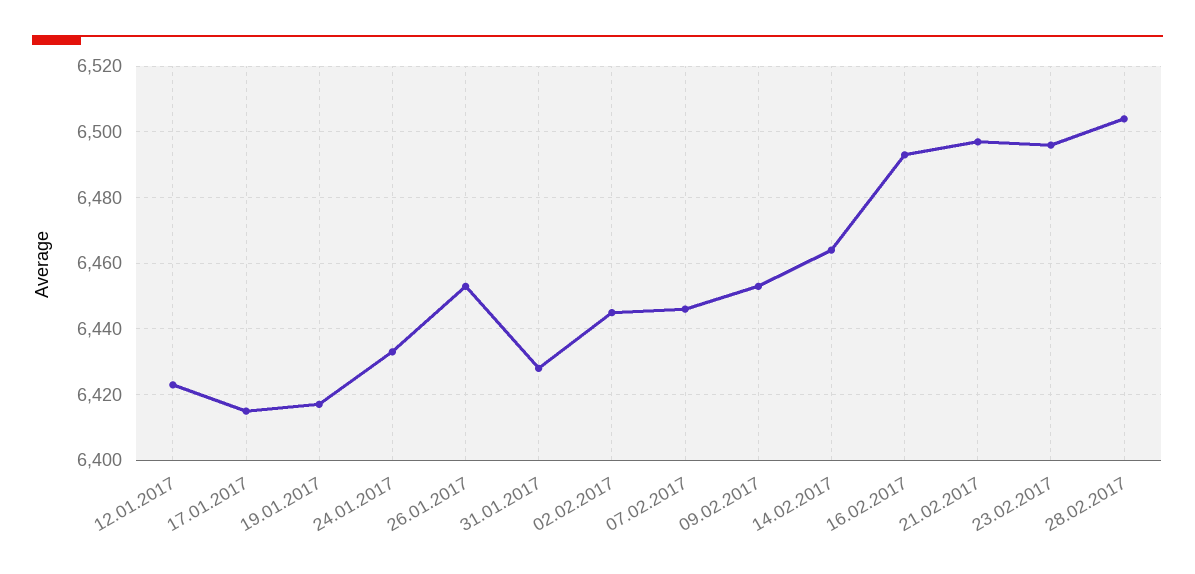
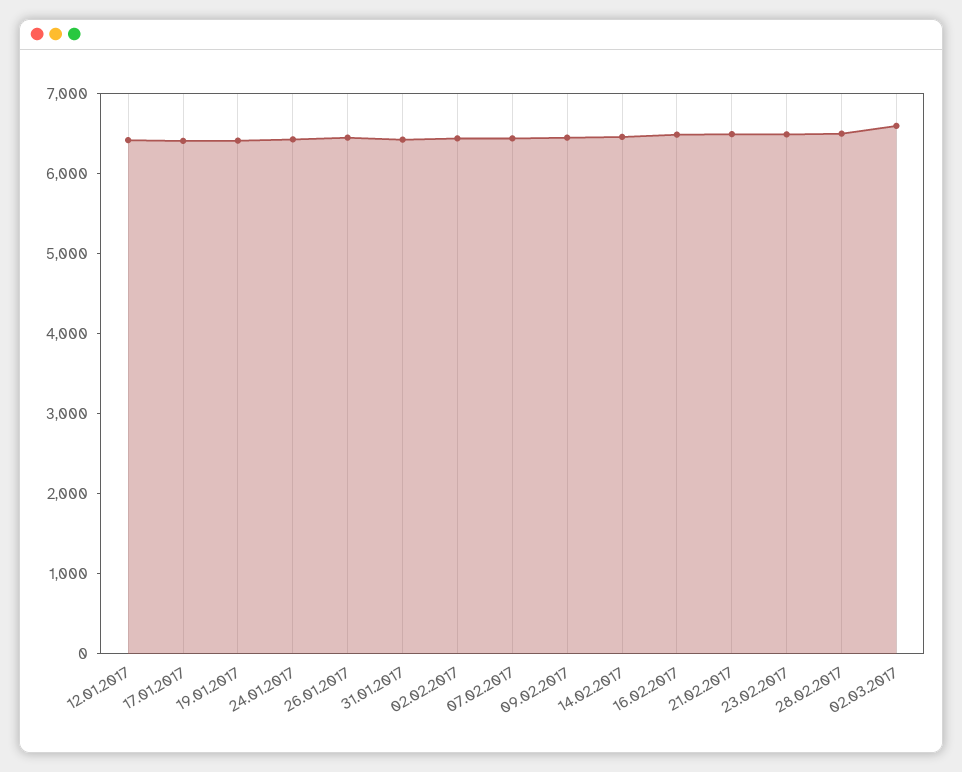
02.03.2017: none -> 6600

